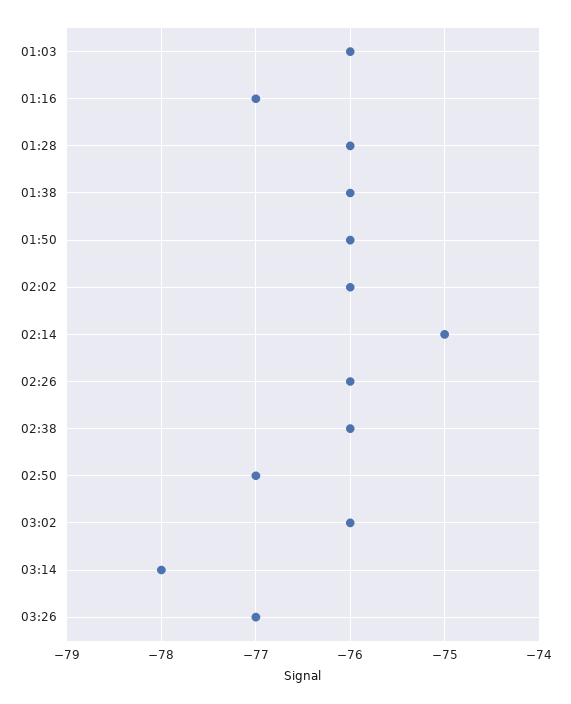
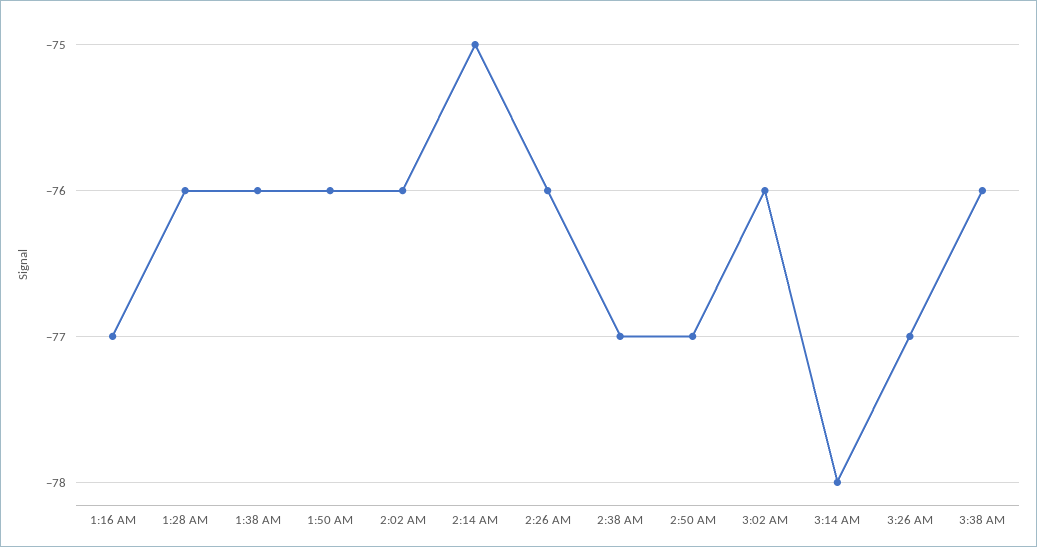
01:03: -76 -> none
02:38: -76 -> -77
3:38 AM: none -> -76

